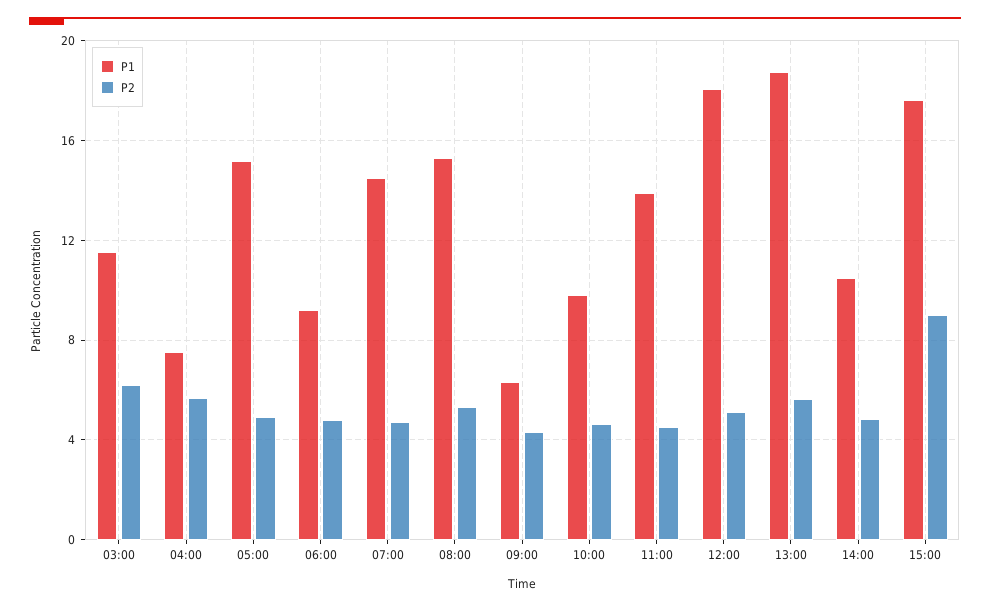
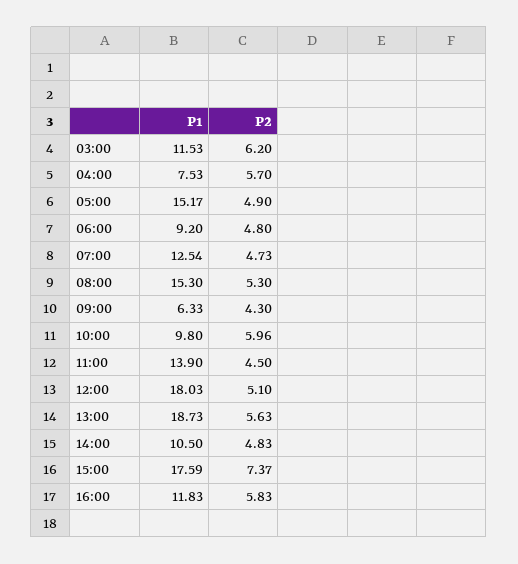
P1, 07:00: 14.5 -> 12.54
P2, 10:00: 4.5 -> 5.96
P2, 15:00: 9 -> 7.37
P1, 16:00: none -> 11.83
P2, 16:00: none -> 5.83

